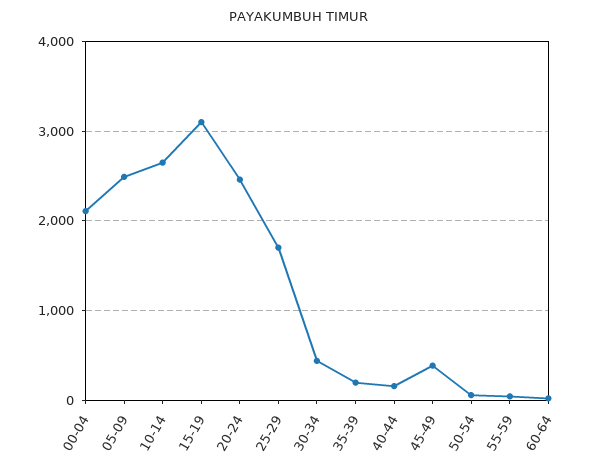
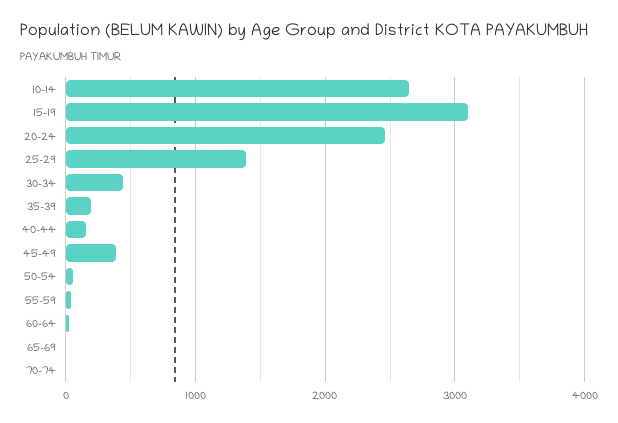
00-04: 2100 -> none
05-09: 2500 -> none
25-29: 1700 -> 1400
65-69: none -> 0
70-74: none -> 0

